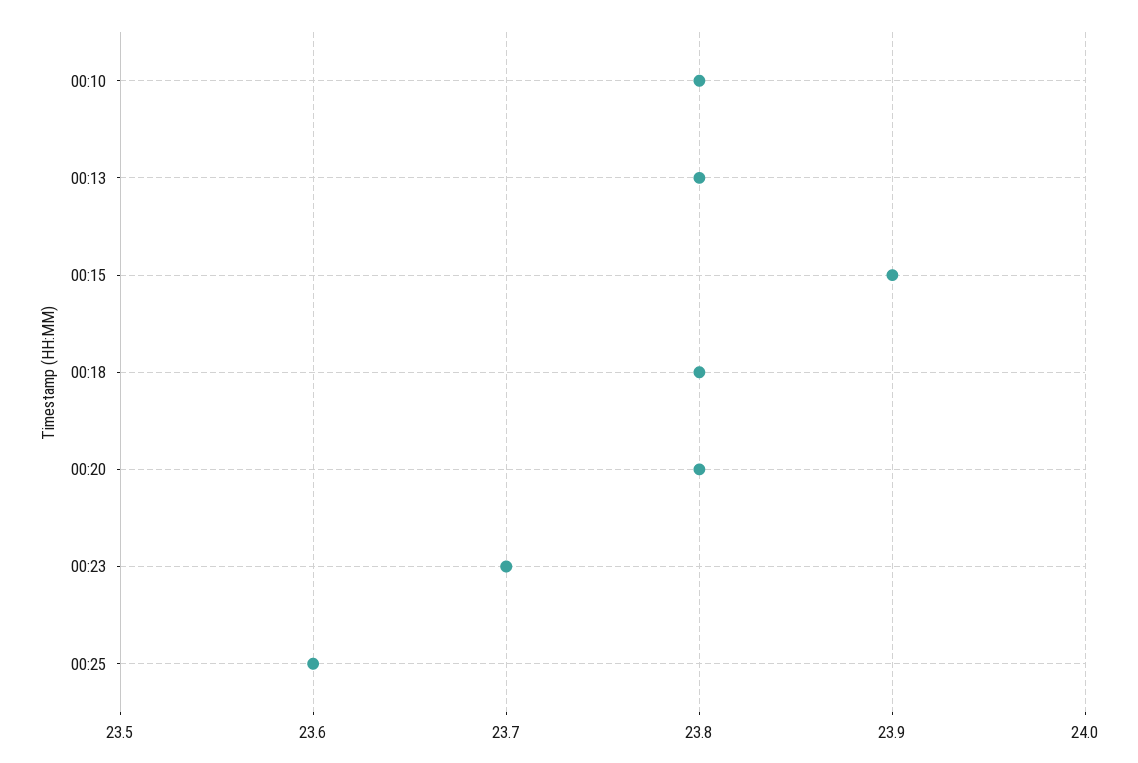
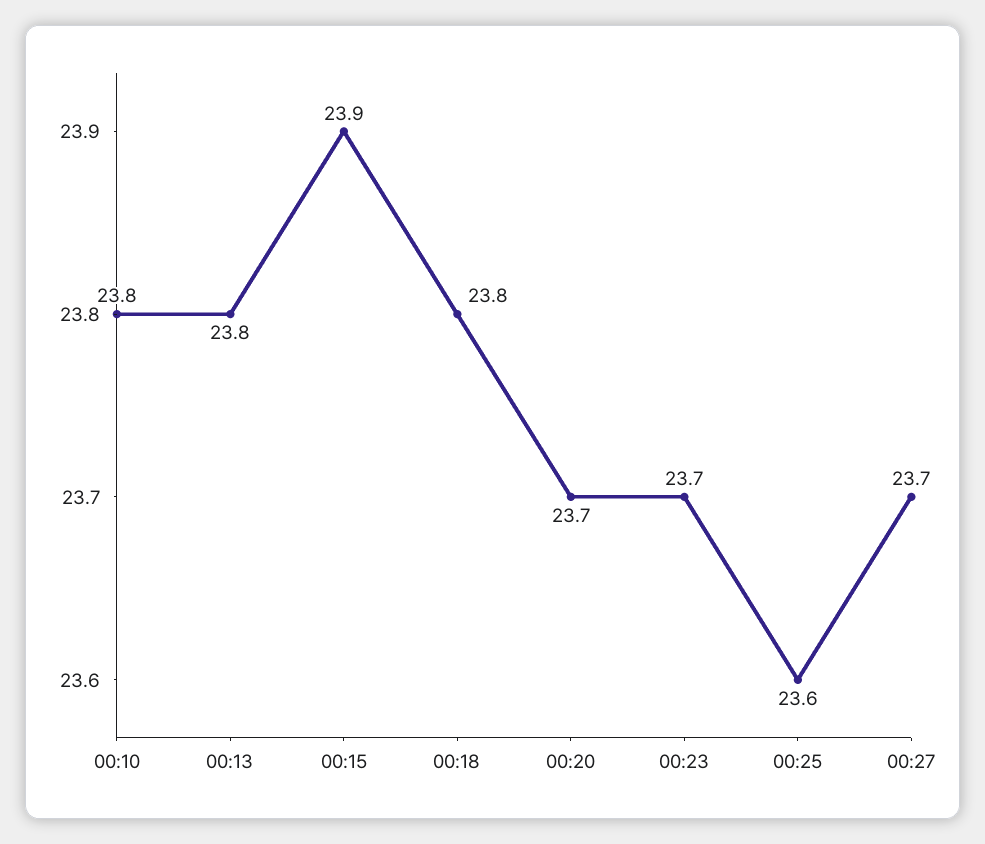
00:20: 23.8 -> 23.7
00:27: none -> 23.7

